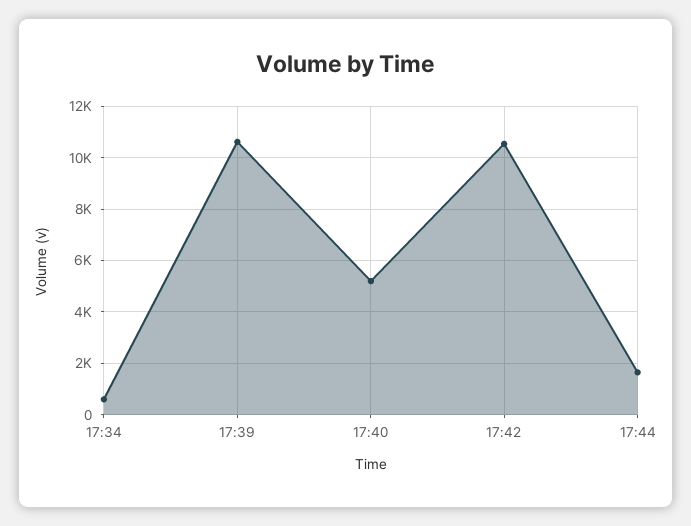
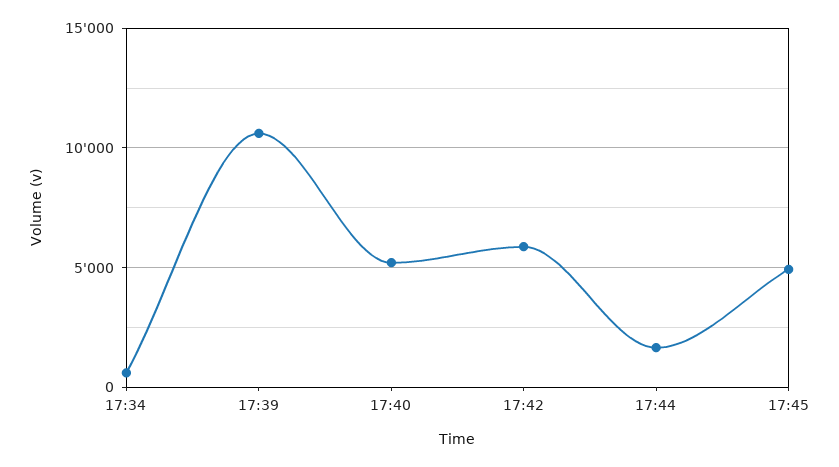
17:42: 10500 -> 6000
17:45: none -> 5000

